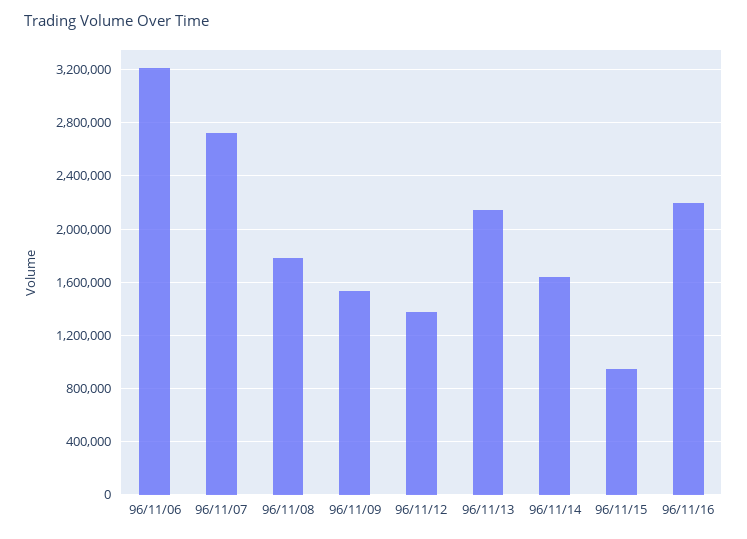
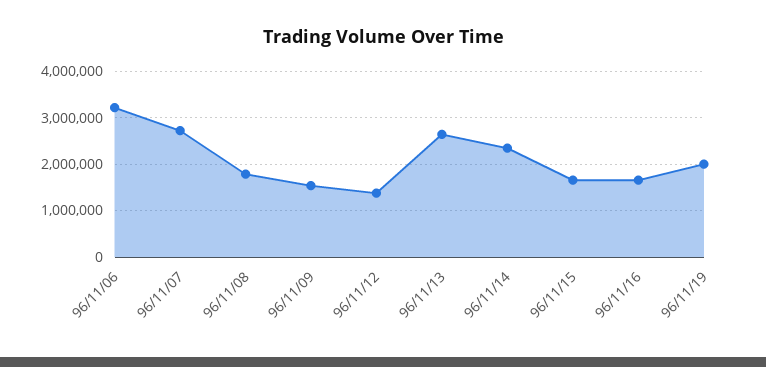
96/11/13: 2150000 -> 2600000
96/11/14: 1650000 -> 2400000
96/11/15: 950000 -> 1600000
96/11/16: 2200000 -> 1600000
96/11/19: none -> 2000000

